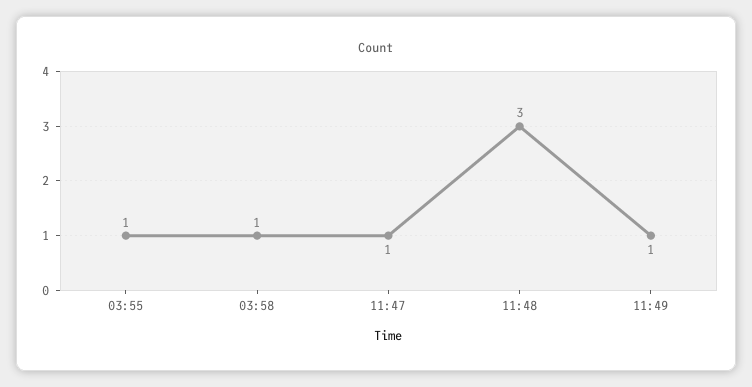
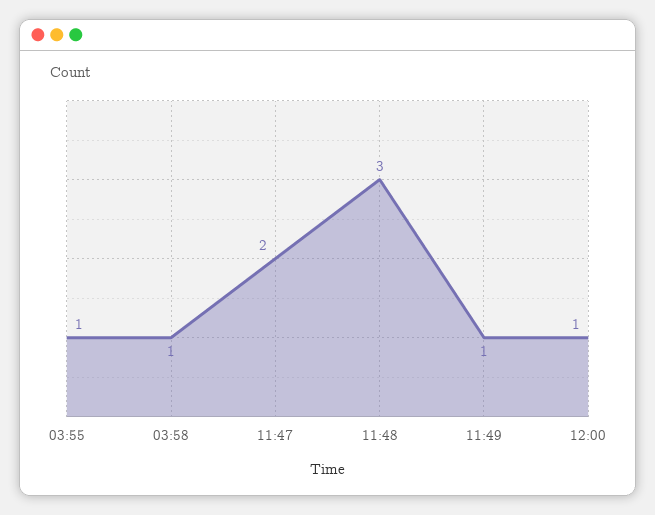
11:47: 1 -> 2
12:00: none -> 1

